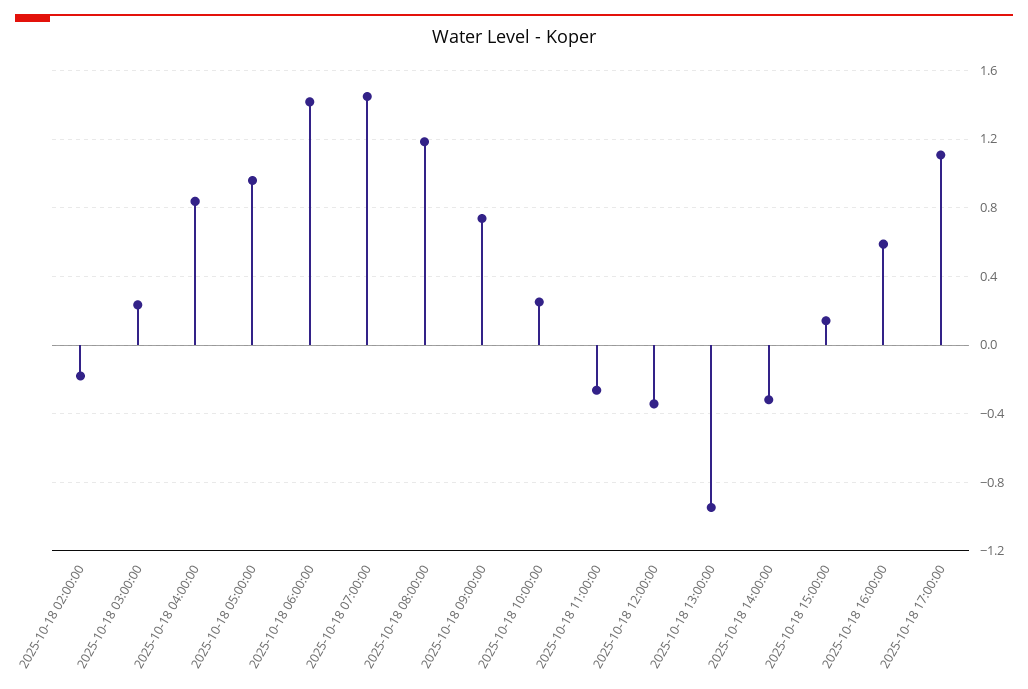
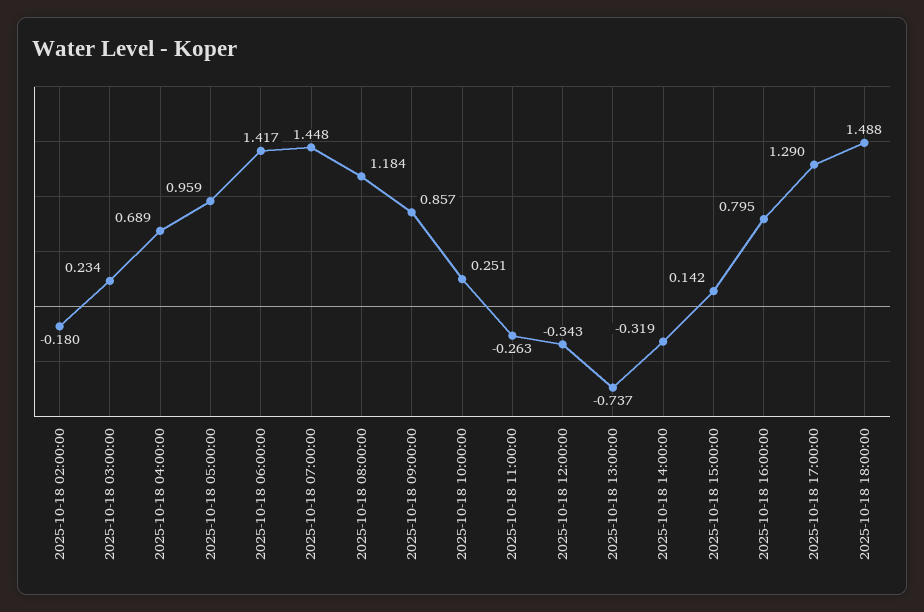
2025-10-18 04:00:00: 0.85 -> 0.689
2025-10-18 09:00:00: 0.75 -> 0.857
2025-10-18 13:00:00: -0.95 -> -0.737
2025-10-18 16:00:00: 0.6 -> 0.795
2025-10-18 17:00:00: 1.1 -> 1.29
2025-10-18 18:00:00: none -> 1.488

